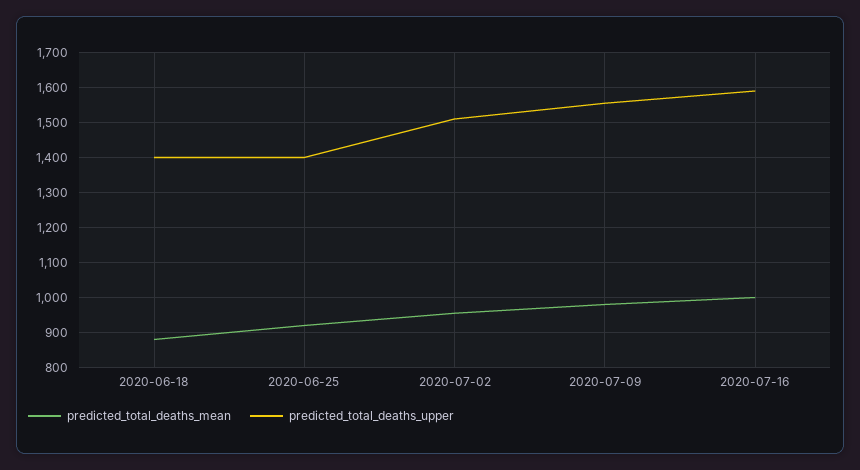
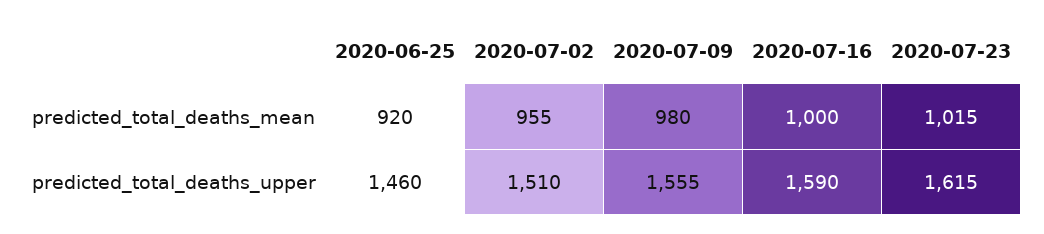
predicted_total_deaths_mean, 2020-06-18: 880 -> none
predicted_total_deaths_upper, 2020-06-18: 1400 -> none
predicted_total_deaths_upper, 2020-06-25: 1400 -> 1460
predicted_total_deaths_mean, 2020-07-23: none -> 1015
predicted_total_deaths_upper, 2020-07-23: none -> 1615

